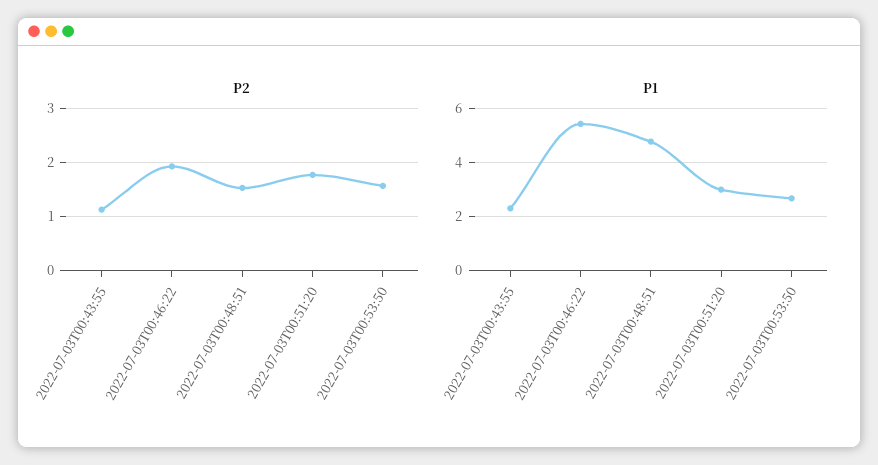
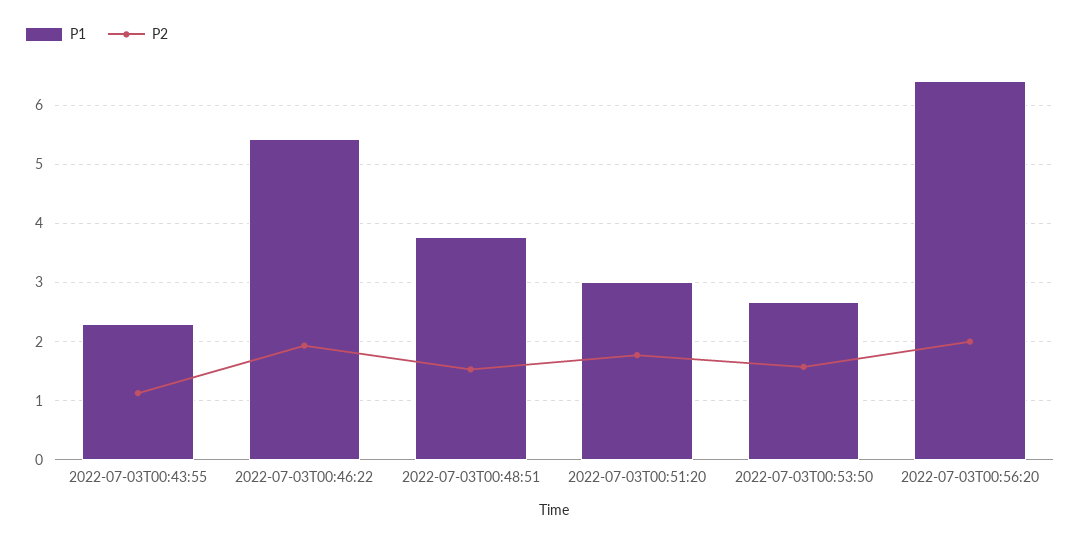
P1, 2022-07-03T00:48:51: 4.75 -> 3.8
P1, 2022-07-03T00:56:20: none -> 6.4
P2, 2022-07-03T00:56:20: none -> 2

